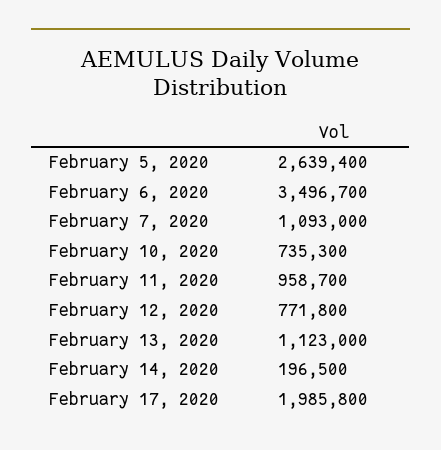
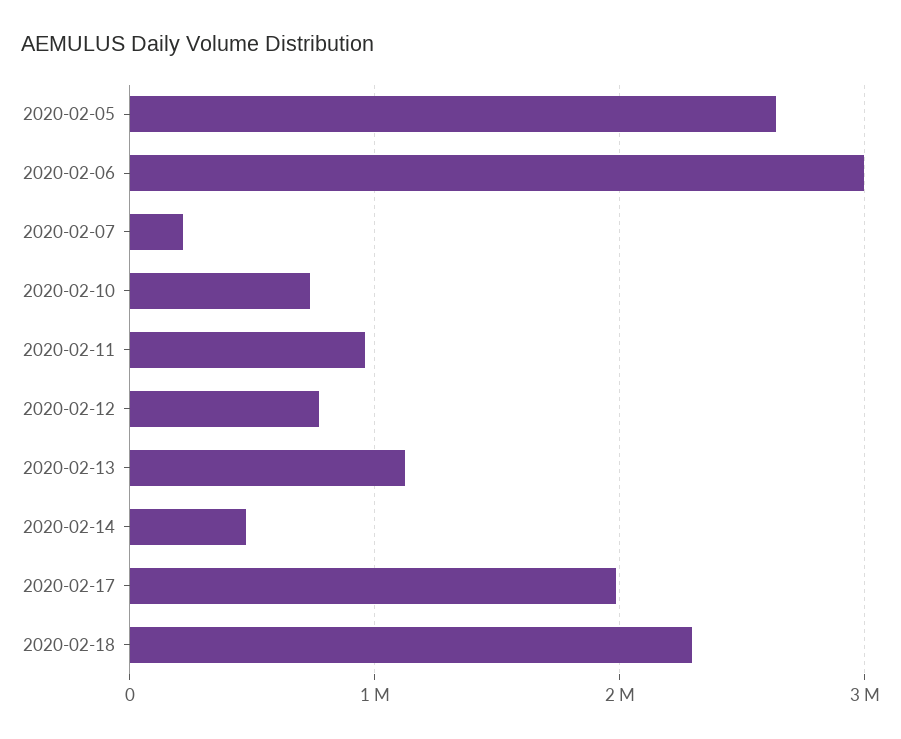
February 6, 2020: 3496700 -> 3000000
February 7, 2020: 1093000 -> 200000
February 14, 2020: 196500 -> 500000
2020-02-18: none -> 2300000

